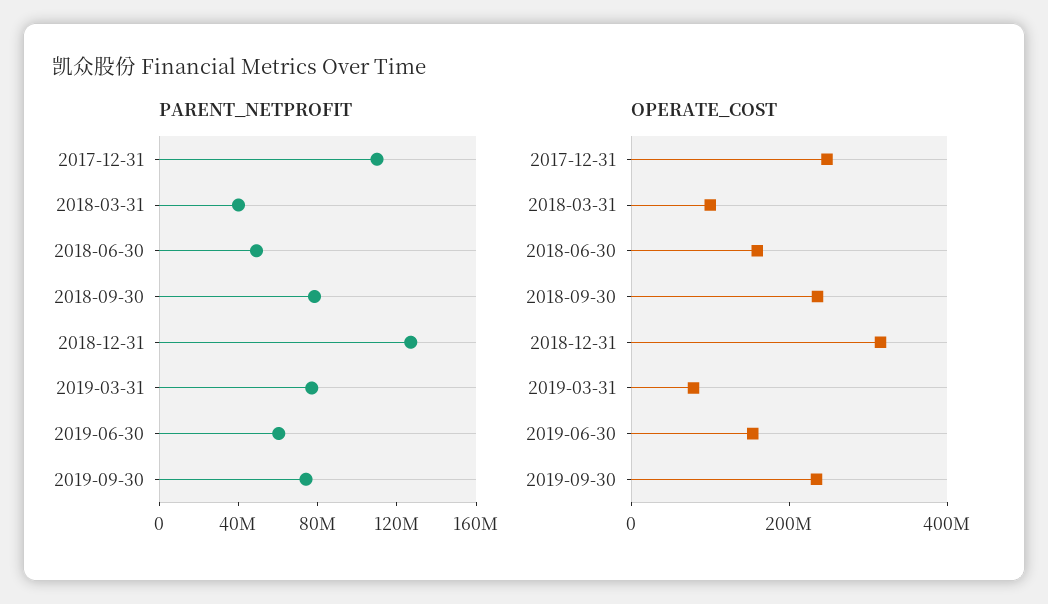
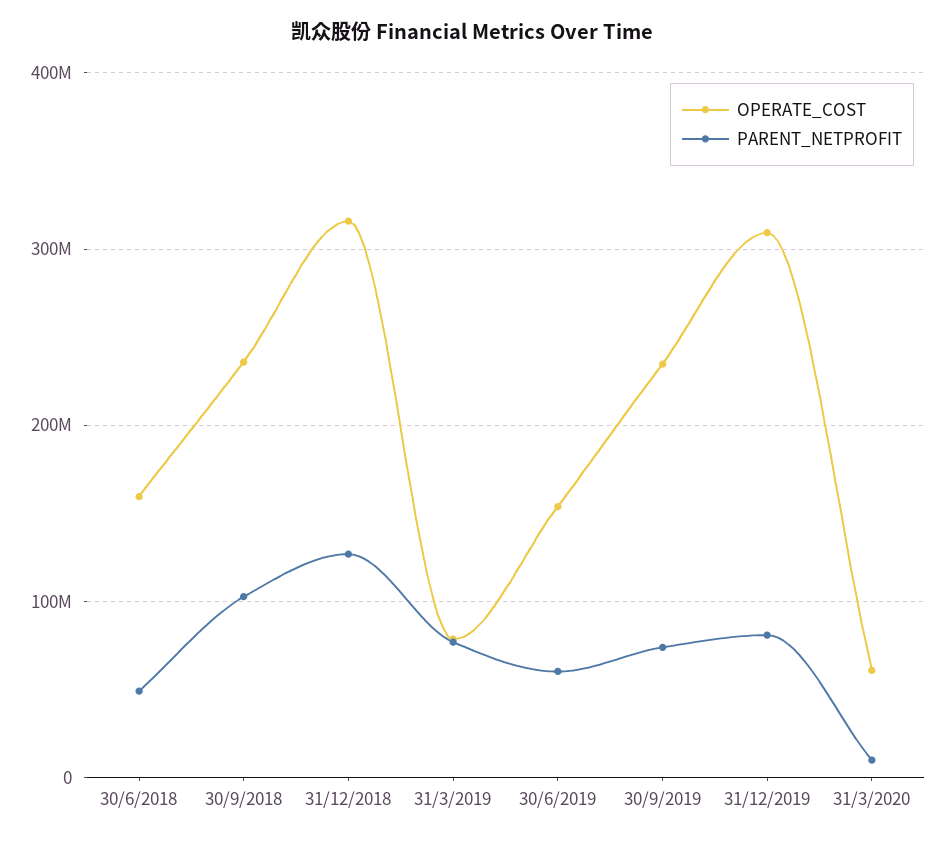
PARENT_NETPROFIT, 2017-12-31: 110000000 -> none
PARENT_NETPROFIT, 2018-03-31: 40000000 -> none
PARENT_NETPROFIT, 2018-09-30: 80000000 -> 100000000
OPERATE_COST, 2017-12-31: 250000000 -> none
OPERATE_COST, 2018-03-31: 100000000 -> none
OPERATE_COST, 31/12/2019: none -> 310000000
PARENT_NETPROFIT, 31/12/2019: none -> 80000000
OPERATE_COST, 31/3/2020: none -> 60000000
PARENT_NETPROFIT, 31/3/2020: none -> 10000000

